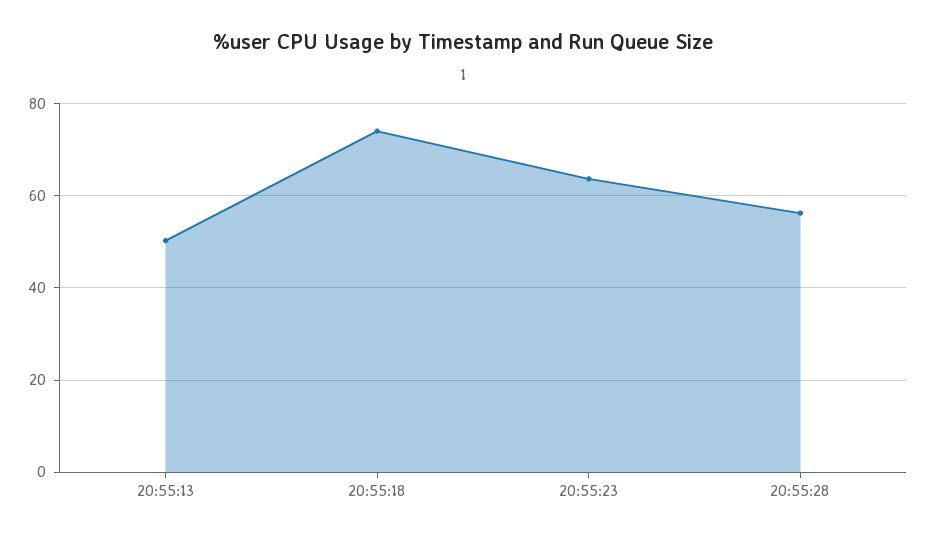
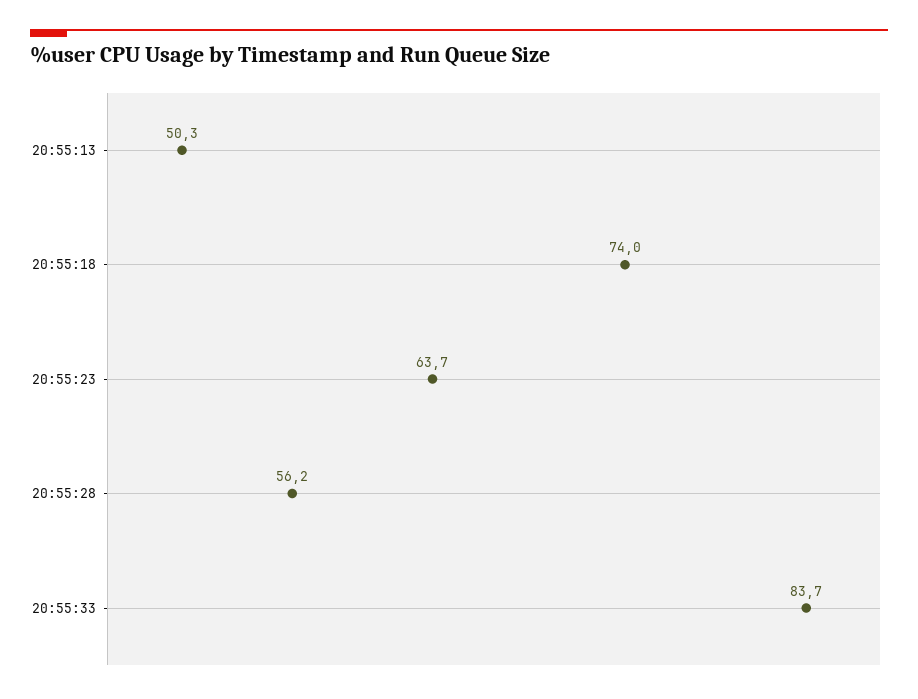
20:55:33: none -> 83.7

